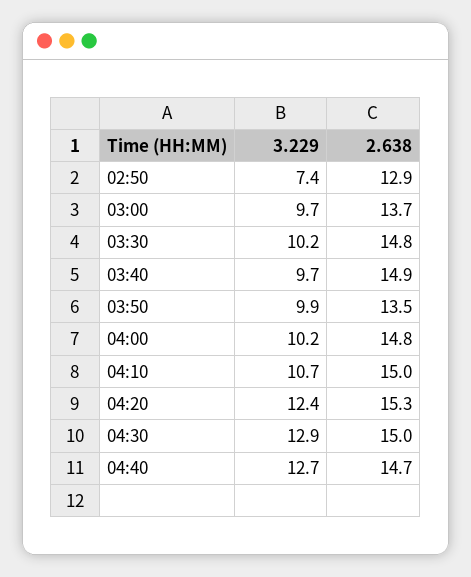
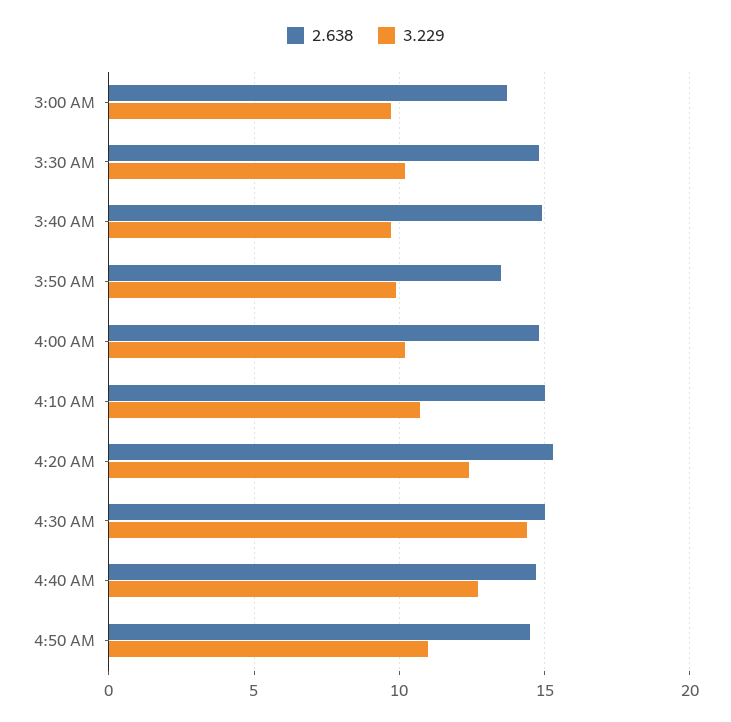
3.229, 02:50: 7.4 -> none
2.638, 02:50: 12.9 -> none
3.229, 04:30: 12.9 -> 14.5
2.638, 4:50 AM: none -> 14.5
3.229, 4:50 AM: none -> 11

